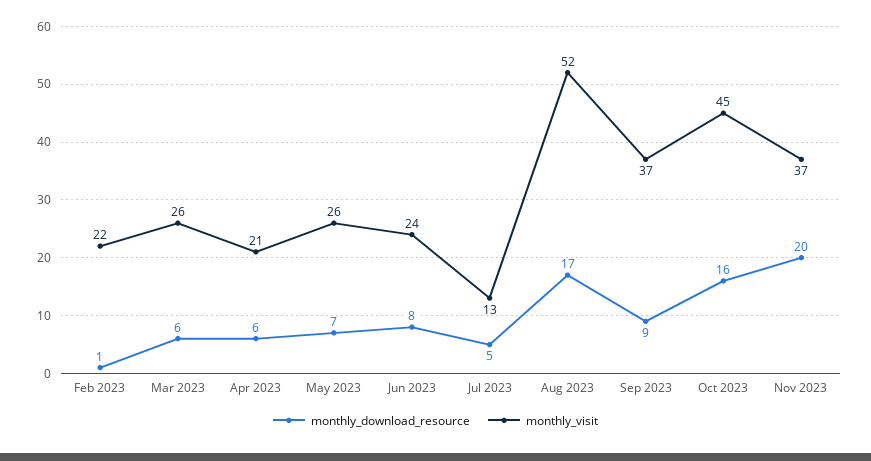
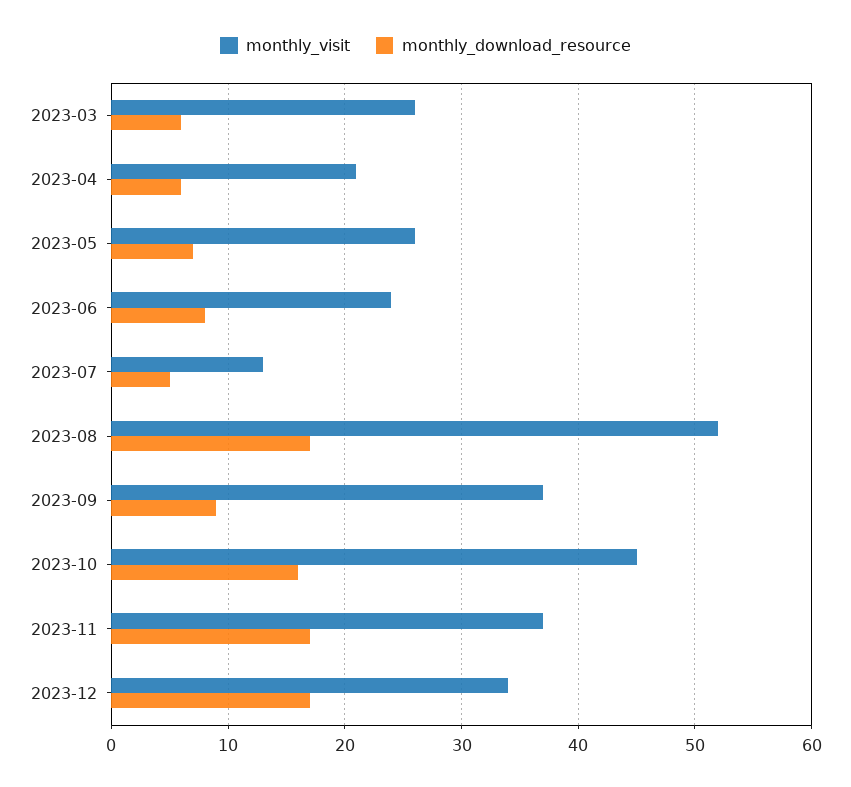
monthly_download_resource, Feb 2023: 1 -> none
monthly_visit, Feb 2023: 22 -> none
monthly_download_resource, Nov 2023: 20 -> 17
monthly_visit, 2023-12: none -> 34
monthly_download_resource, 2023-12: none -> 17

